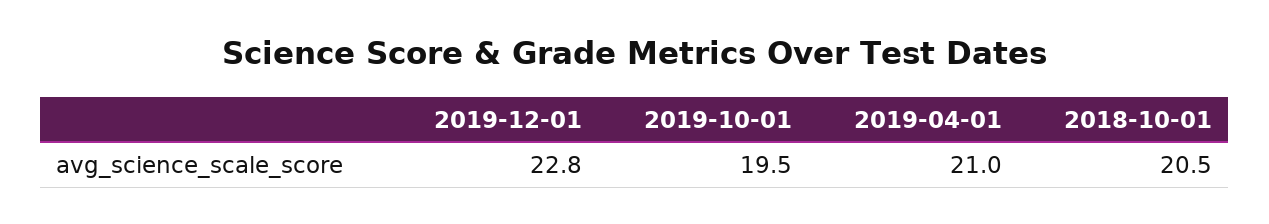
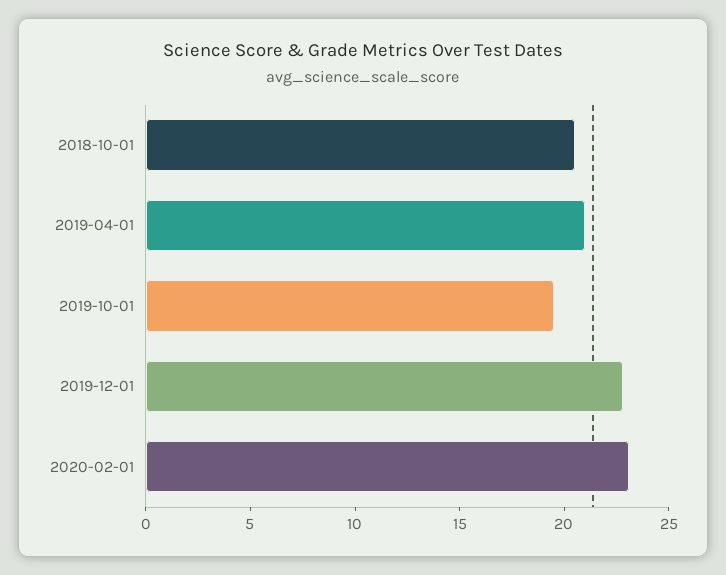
2020-02-01: none -> 23

